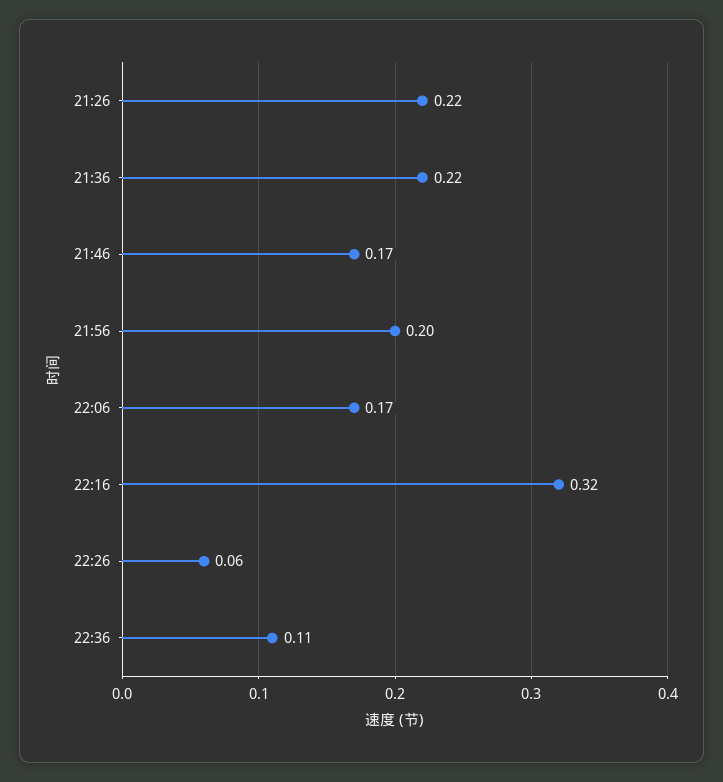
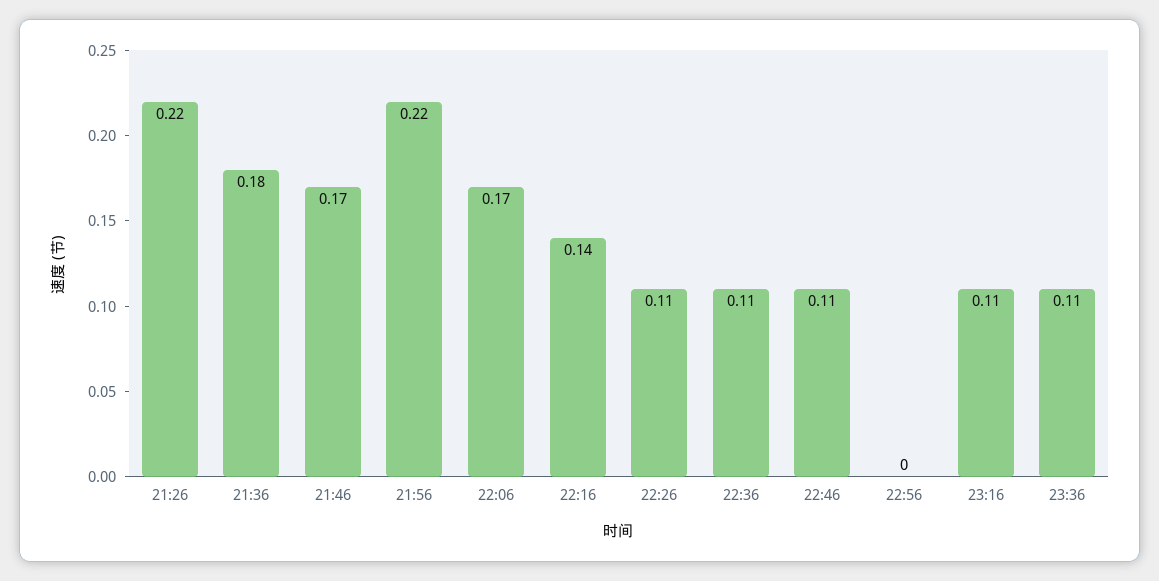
21:36: 0.22 -> 0.18
21:56: 0.2 -> 0.22
22:16: 0.32 -> 0.14
22:26: 0.06 -> 0.11
22:46: none -> 0.11
22:56: none -> 0
23:16: none -> 0.11
23:36: none -> 0.11

